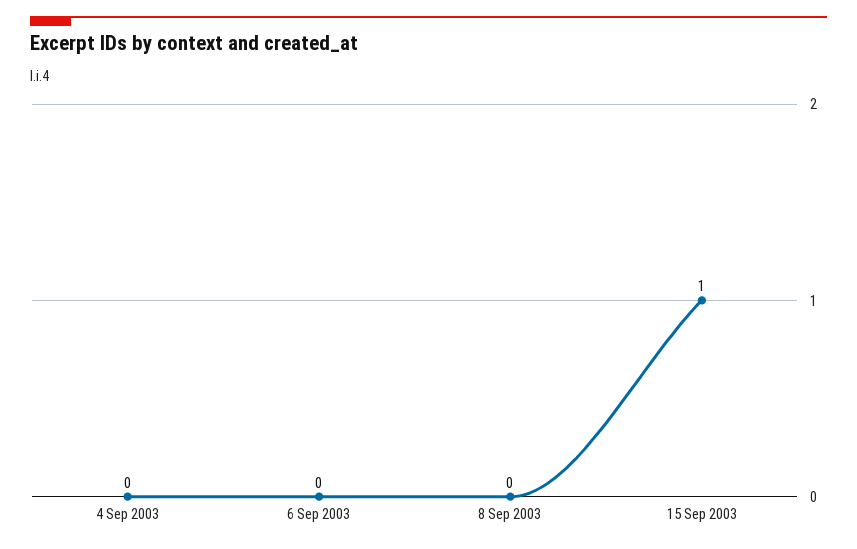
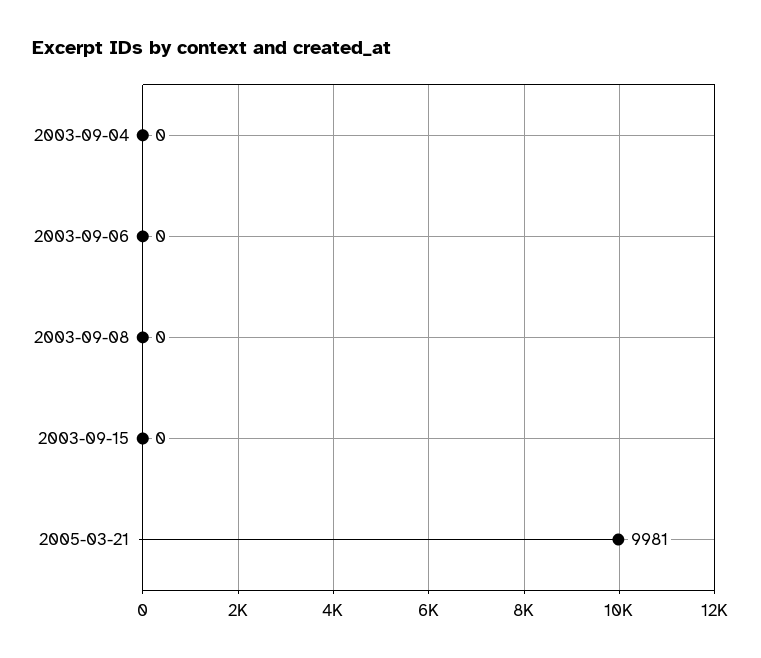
15 Sep 2003: 1 -> 0
2005-03-21: none -> 9981

